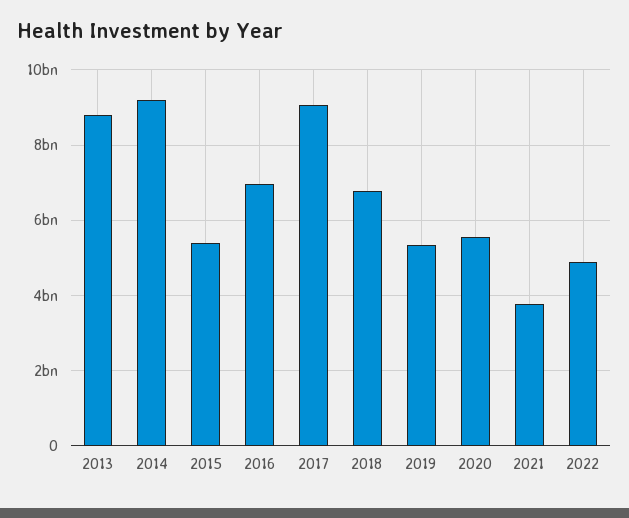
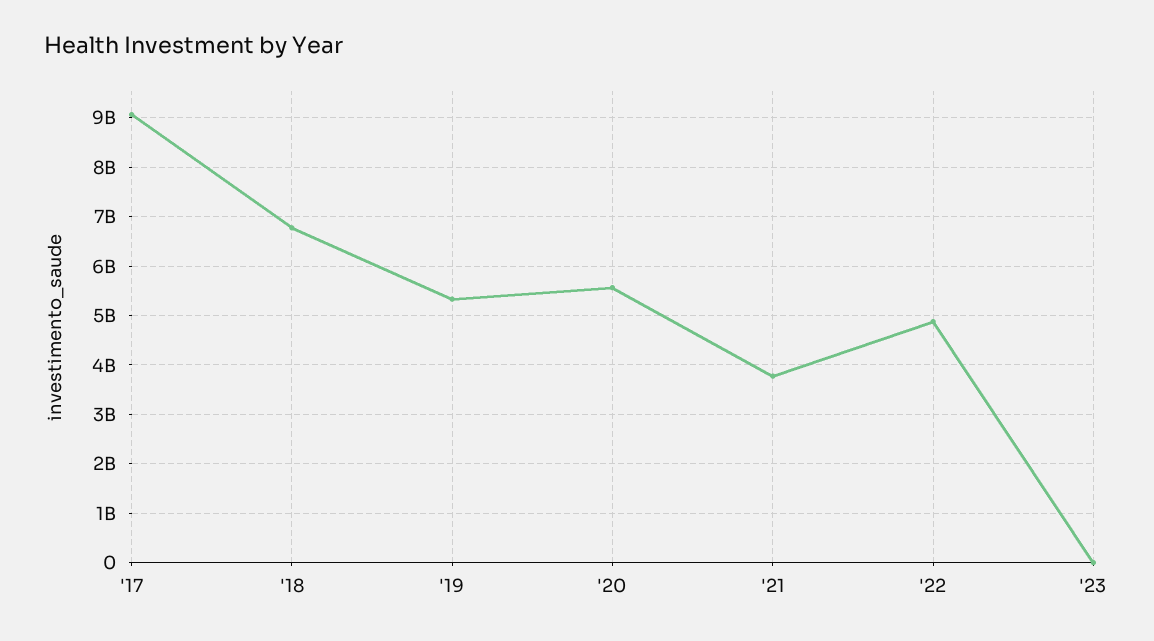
2013: 8800000000 -> none
2014: 9200000000 -> none
2015: 5400000000 -> none
2016: 7000000000 -> none
'23: none -> 0

